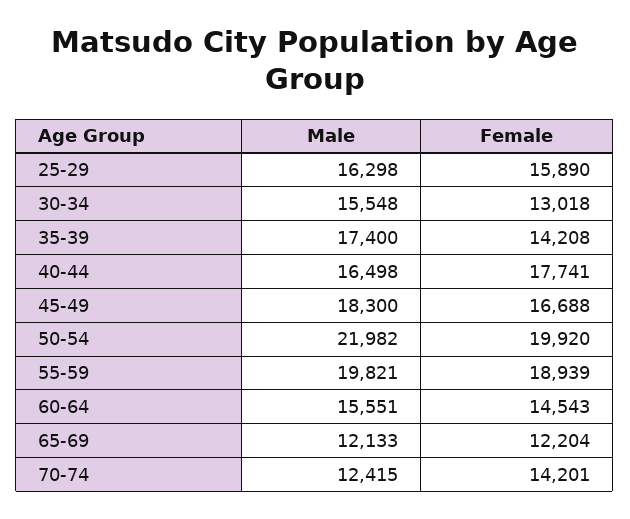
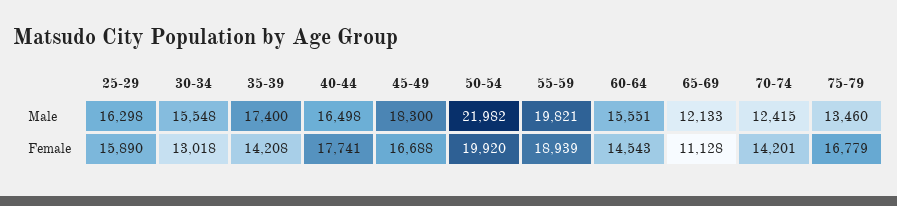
Female, 65-69: 12204 -> 11128
Male, 75-79: none -> 13460
Female, 75-79: none -> 16779

